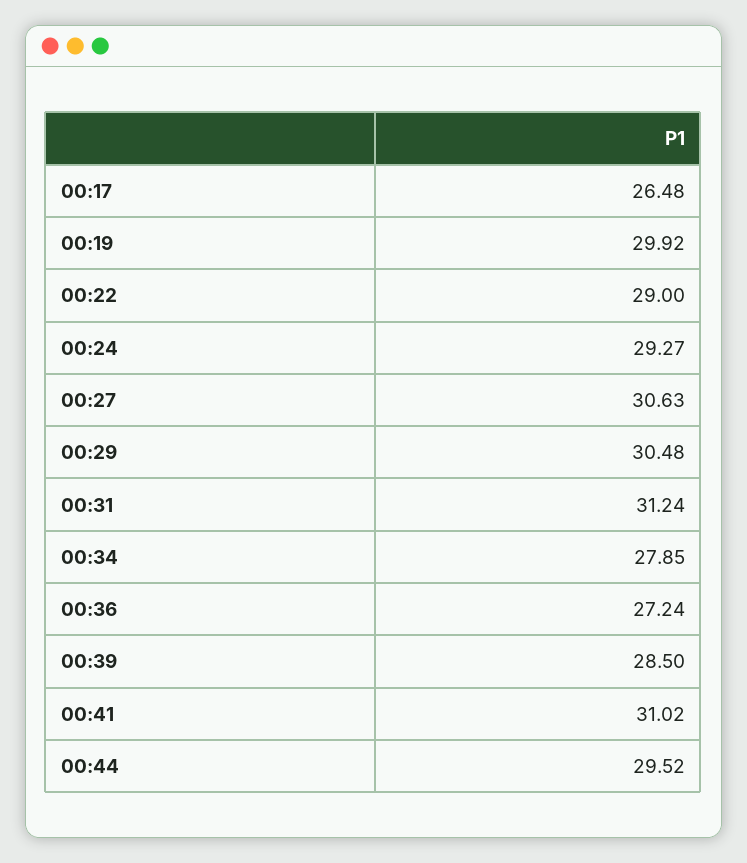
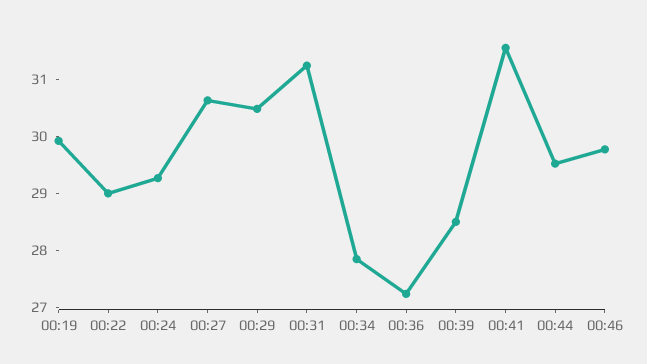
00:17: 26.48 -> none
00:41: 31.02 -> 31.6
00:46: none -> 29.8

